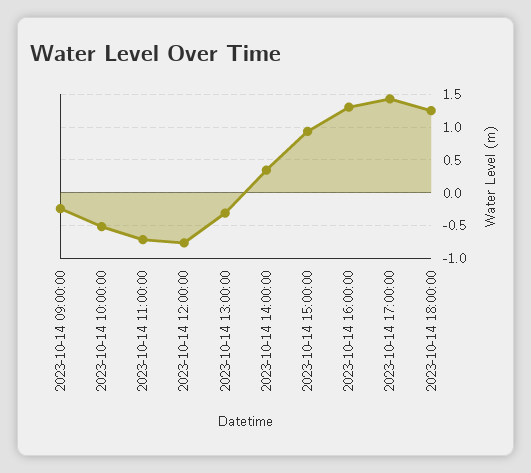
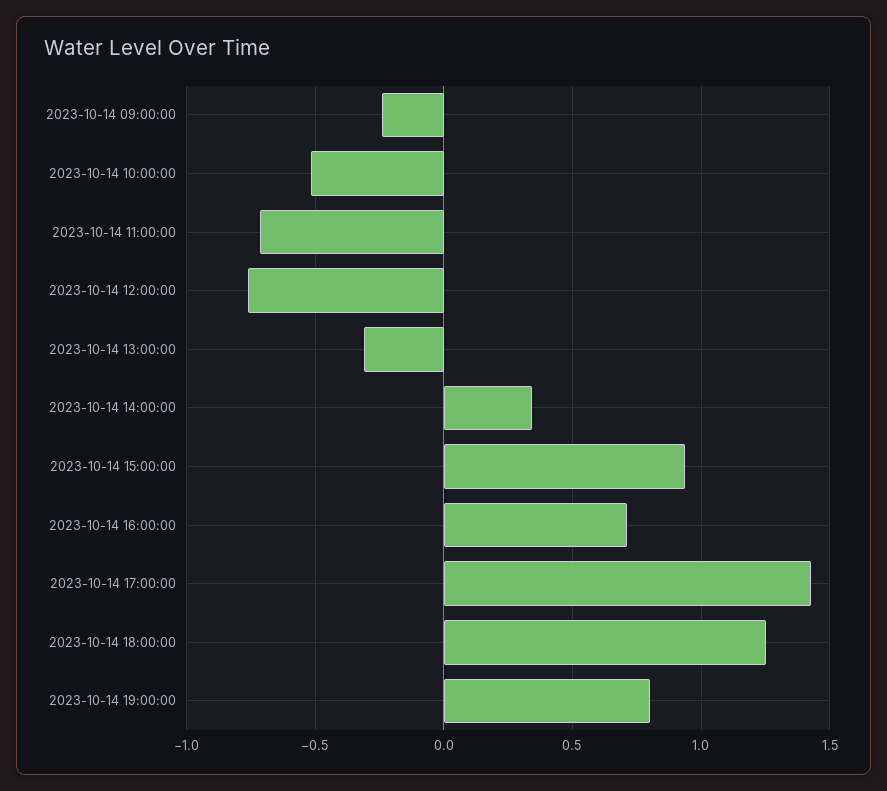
2023-10-14 16:00:00: 1.3 -> 0.7
2023-10-14 19:00:00: none -> 0.8

